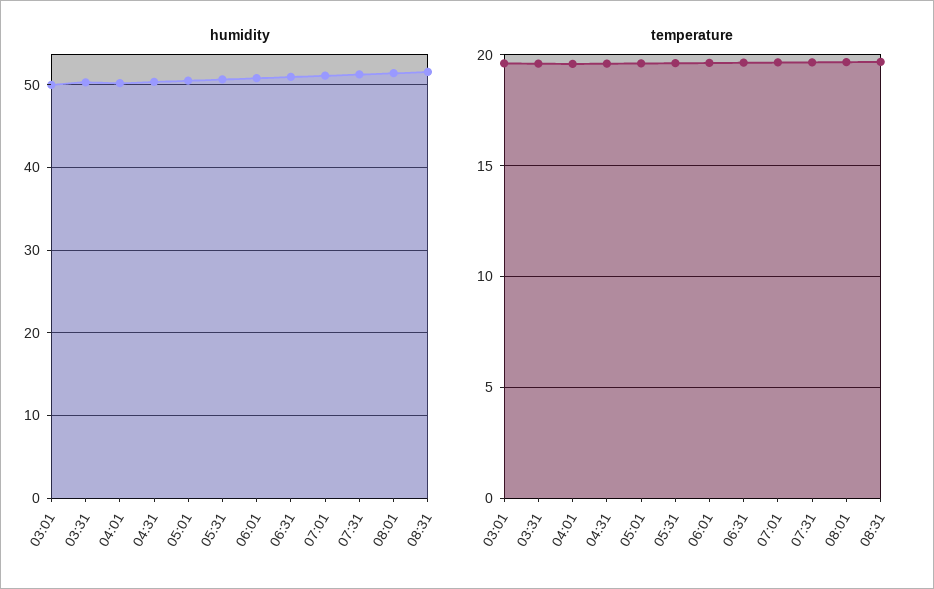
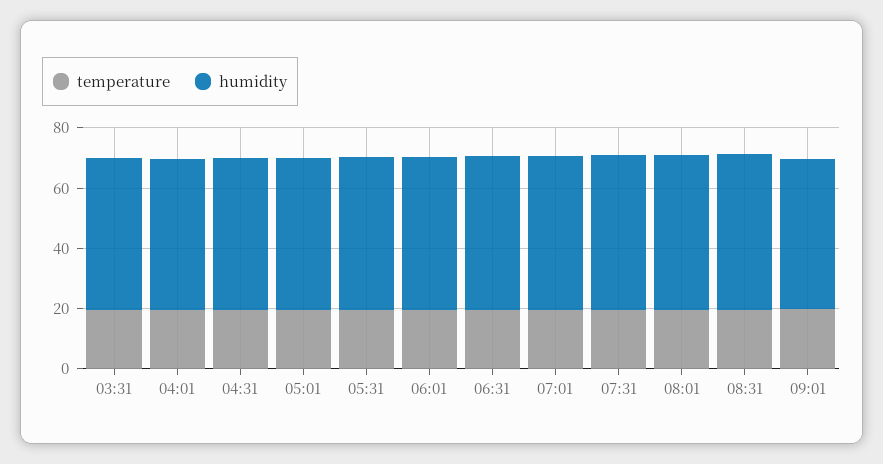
humidity, 03:01: 50 -> none
temperature, 03:01: 19.5 -> none
temperature, 09:01: none -> 20
humidity, 09:01: none -> 50

